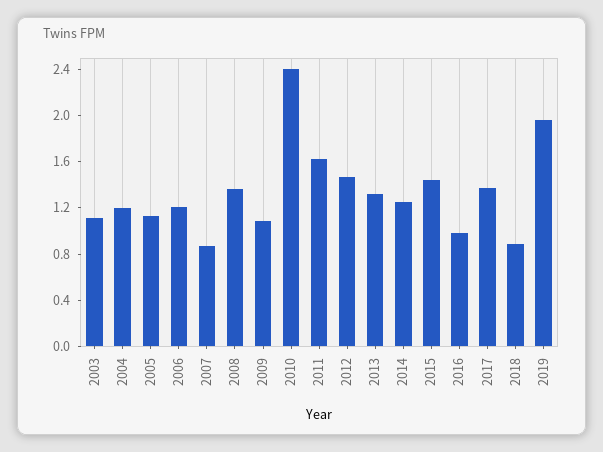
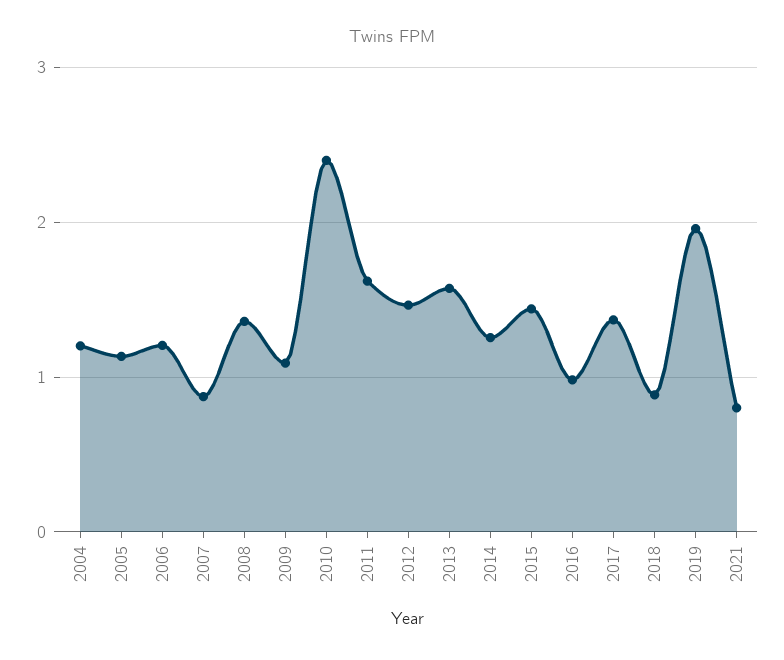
2003: 1.1 -> none
2013: 1.3 -> 1.6
2021: none -> 0.8

